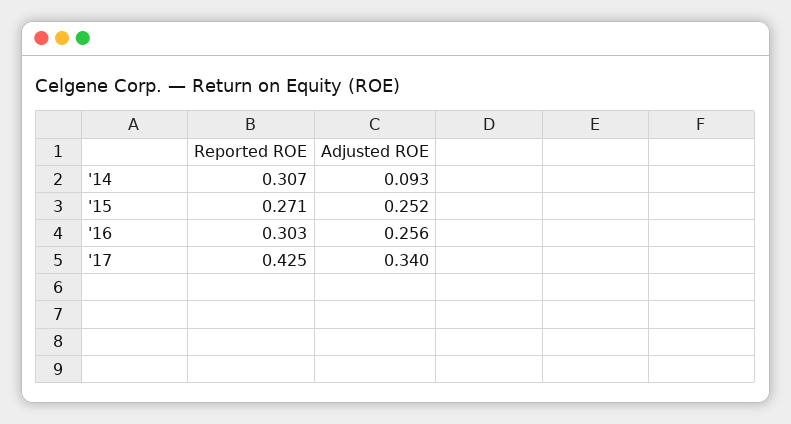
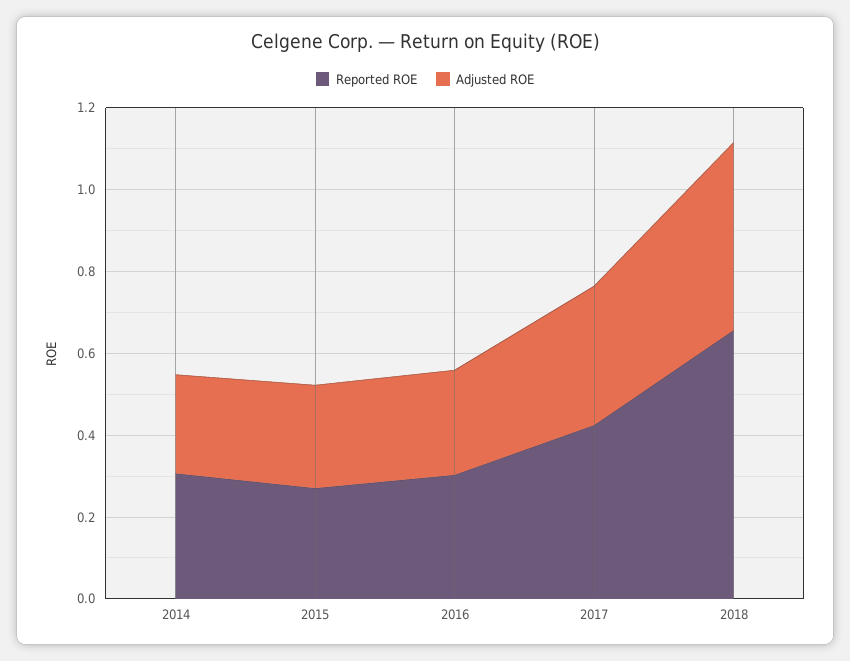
Adjusted ROE, '14: 0.093 -> 0.25
Reported ROE, 2018: none -> 0.65
Adjusted ROE, 2018: none -> 0.45

